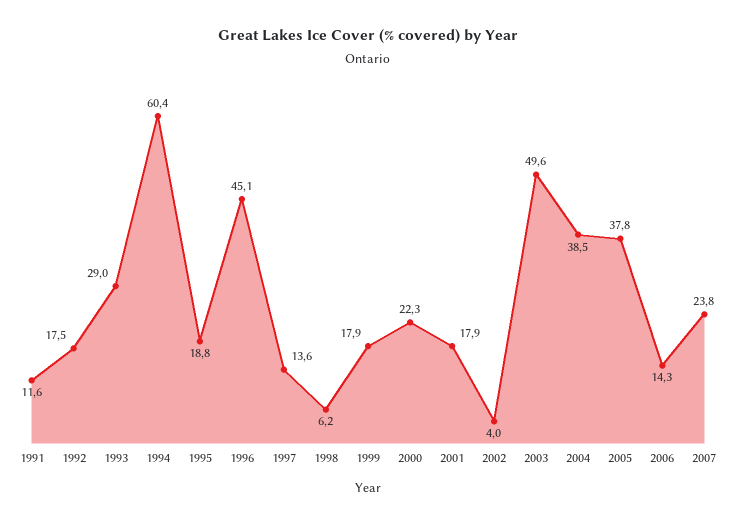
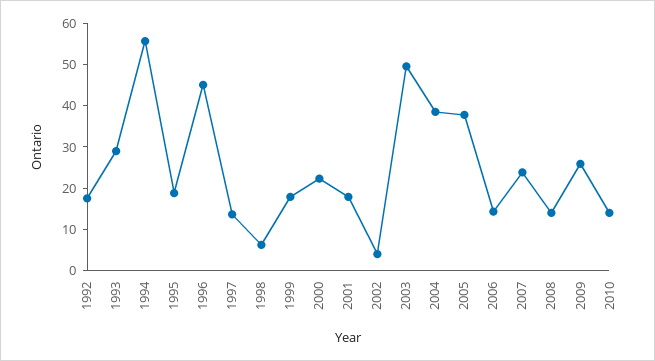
1991: 11.6 -> none
1994: 60.4 -> 56
2008: none -> 14
2009: none -> 26
2010: none -> 14

